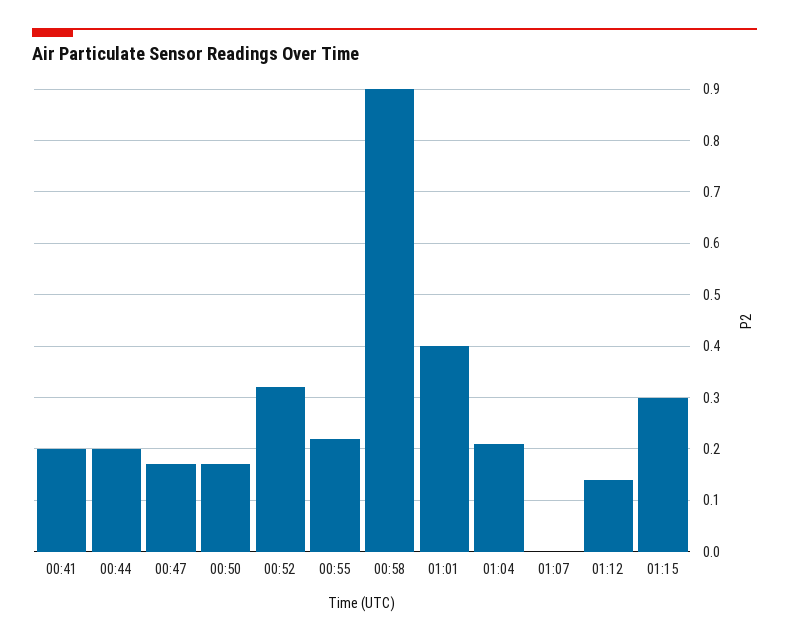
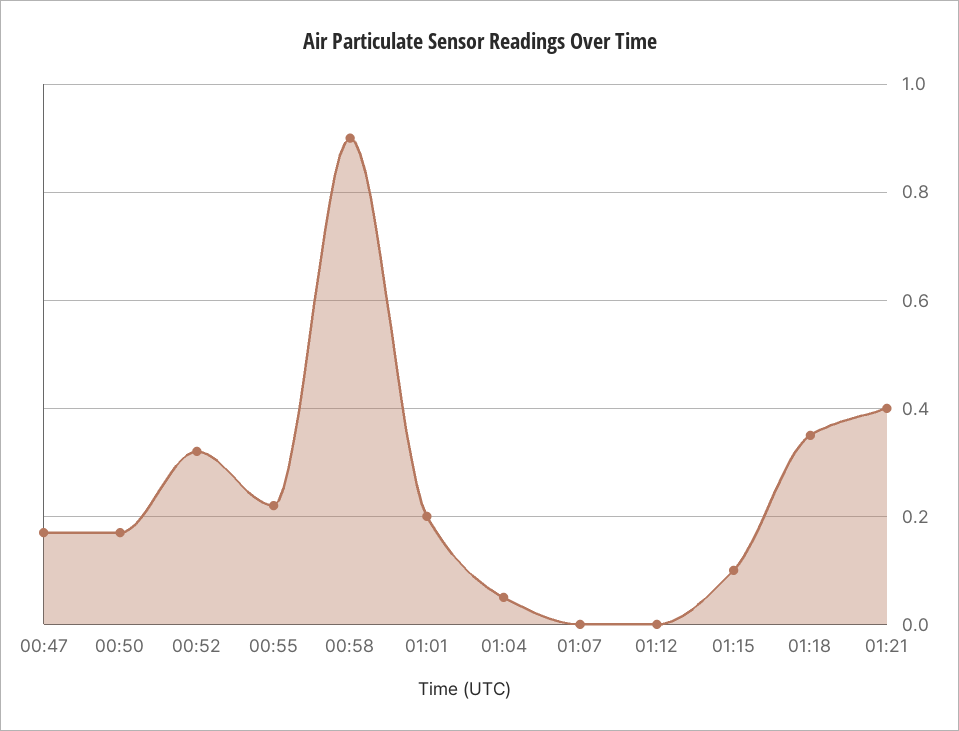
00:41: 0.2 -> none
00:44: 0.2 -> none
01:01: 0.4 -> 0.2
01:04: 0.2 -> 0.05
01:12: 0.15 -> 0
01:15: 0.3 -> 0.1
01:18: none -> 0.35
01:21: none -> 0.4

